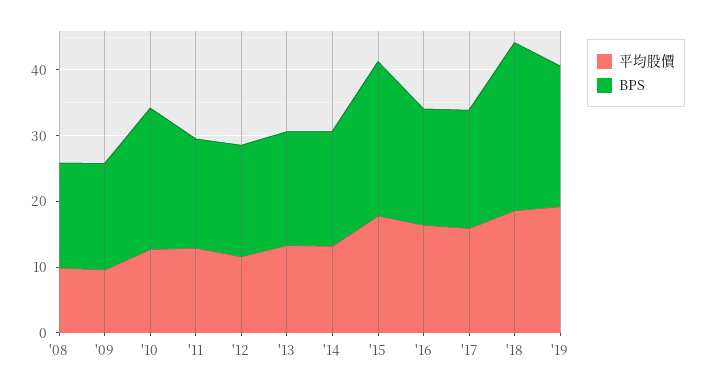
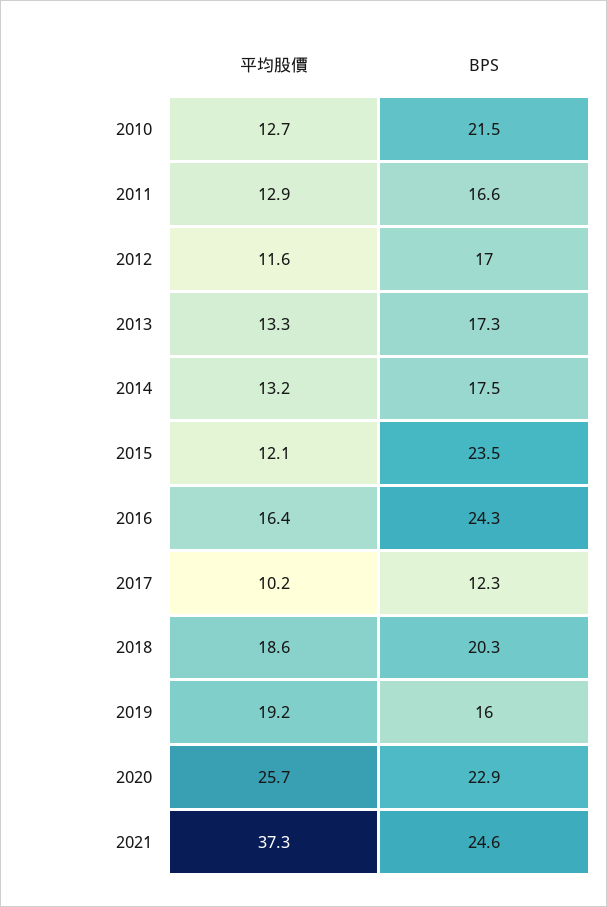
平均股價, '08: 10 -> none
BPS, '08: 16 -> none
平均股價, '09: 10 -> none
BPS, '09: 16 -> none
平均股價, '15: 18 -> 12.1
BPS, '16: 18 -> 24.3
平均股價, '17: 16 -> 10.2
BPS, '17: 18 -> 12.3
BPS, '18: 26 -> 20.3
BPS, '19: 22 -> 16
平均股價, 2020: none -> 25.7
BPS, 2020: none -> 22.9
平均股價, 2021: none -> 37.3
BPS, 2021: none -> 24.6

